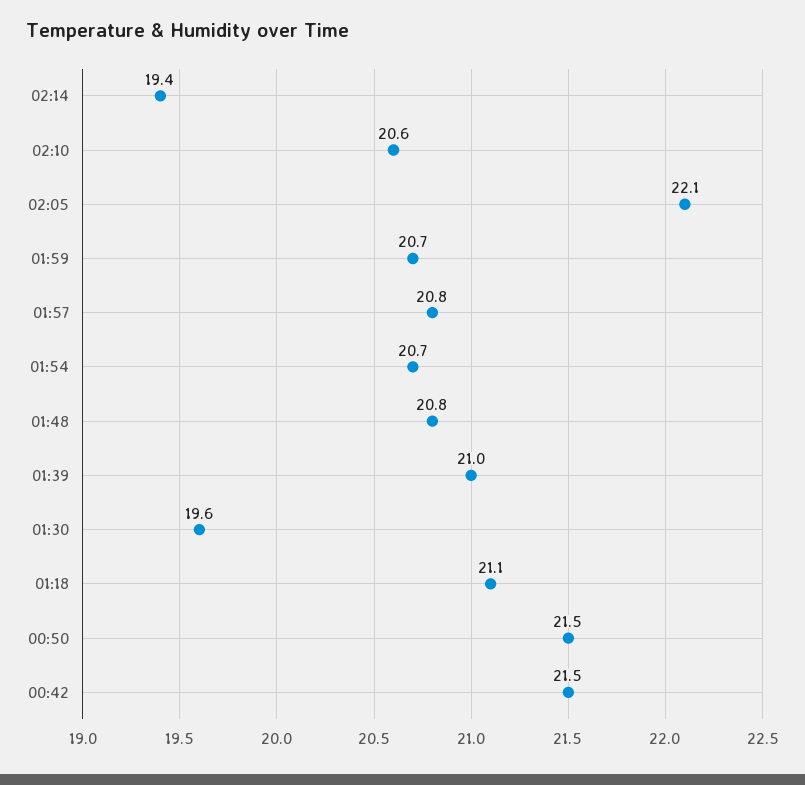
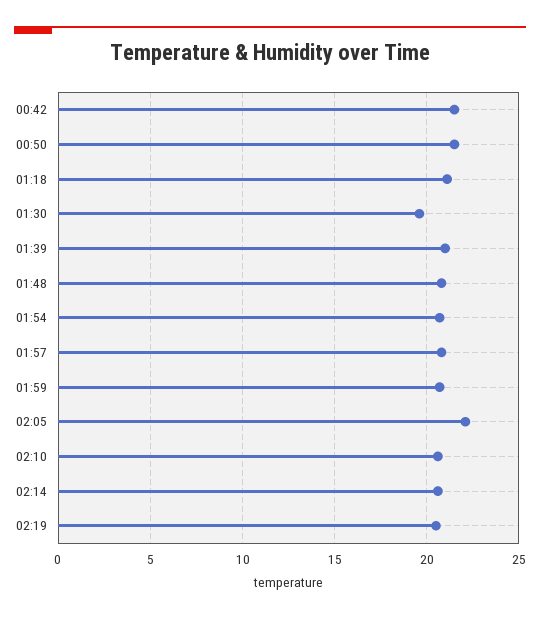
02:14: 19.4 -> 20.5
02:19: none -> 20.5

